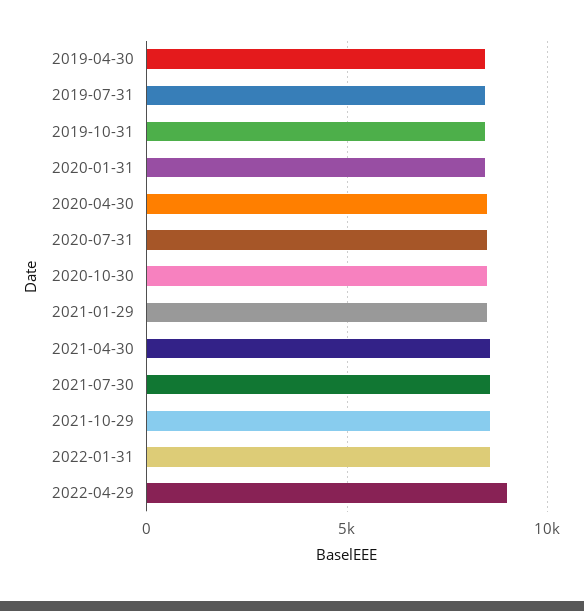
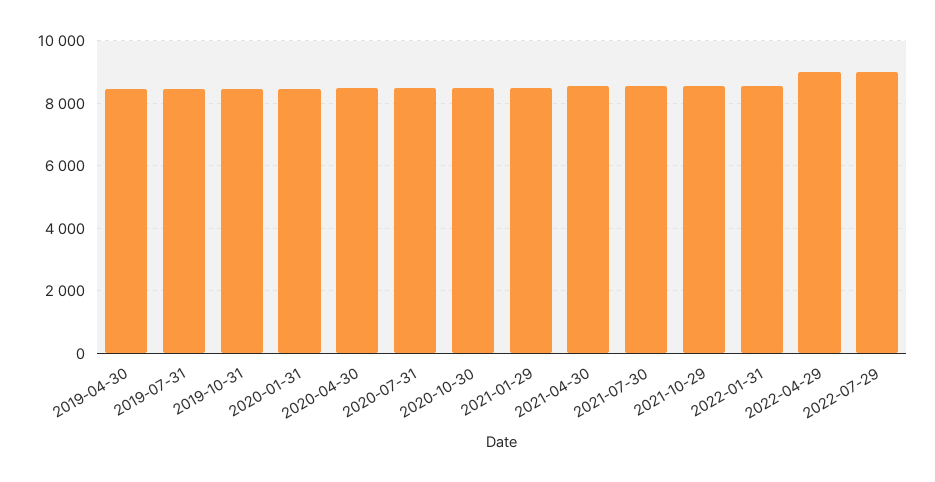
2022-07-29: none -> 9000

